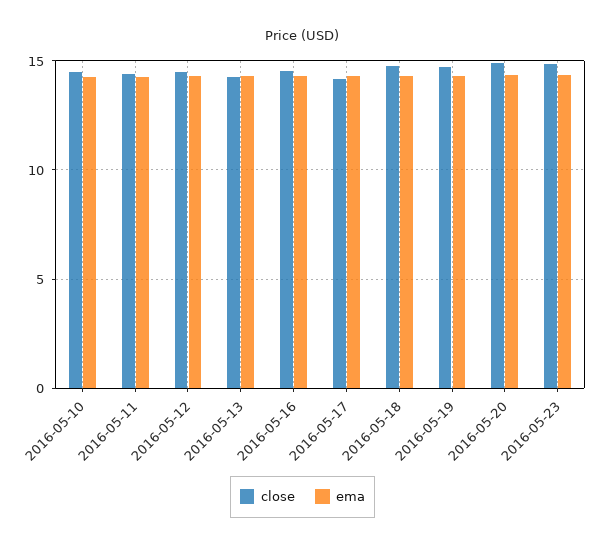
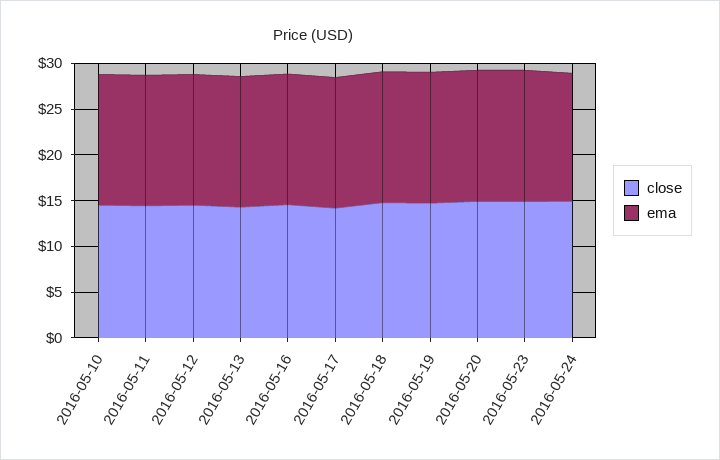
close, 2016-05-24: none -> 15
ema, 2016-05-24: none -> 14

